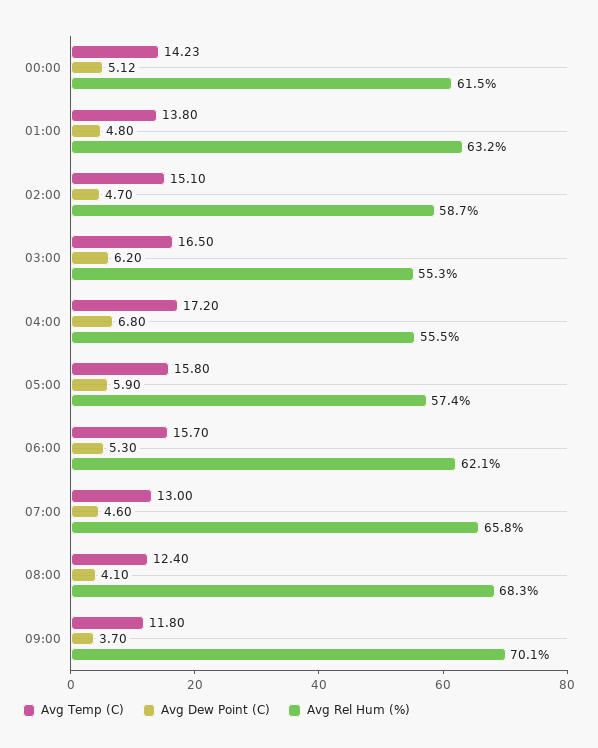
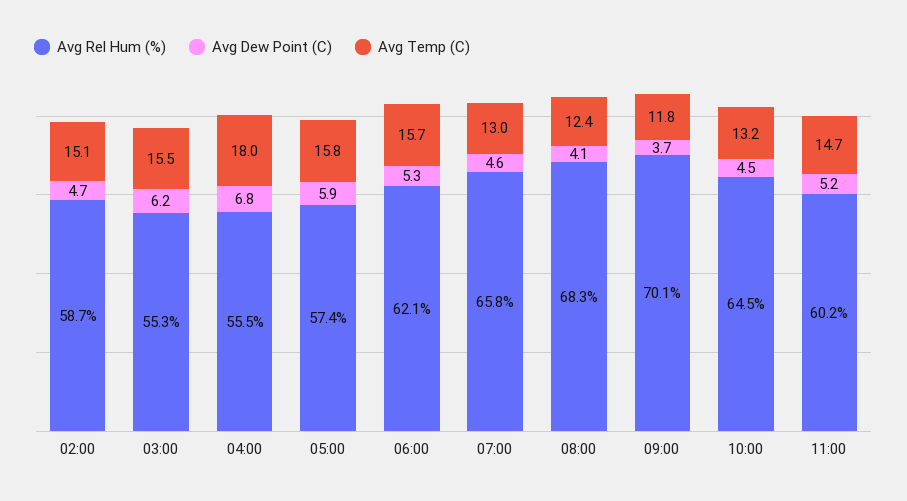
Avg Temp (C), 00:00: 14.23 -> none
Avg Dew Point (C), 00:00: 5.12 -> none
Avg Rel Hum (%), 00:00: 61.5 -> none
Avg Temp (C), 01:00: 13.8 -> none
Avg Dew Point (C), 01:00: 4.8 -> none
Avg Rel Hum (%), 01:00: 63.2 -> none
Avg Temp (C), 03:00: 16.5 -> 15.5
Avg Temp (C), 04:00: 17.2 -> 18
Avg Rel Hum (%), 10:00: none -> 64.5
Avg Dew Point (C), 10:00: none -> 4.5
Avg Temp (C), 10:00: none -> 13.2
Avg Rel Hum (%), 11:00: none -> 60.2
Avg Dew Point (C), 11:00: none -> 5.2
Avg Temp (C), 11:00: none -> 14.7

